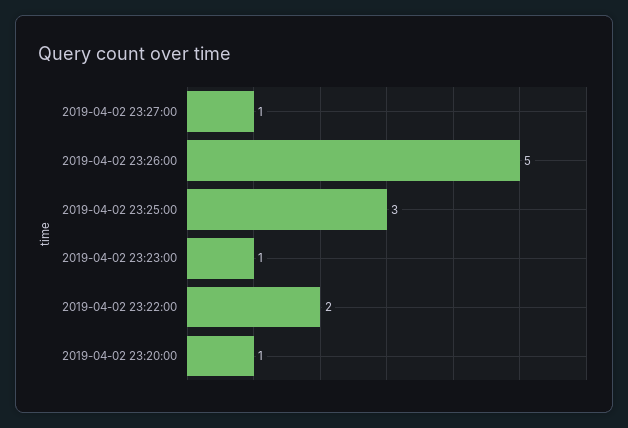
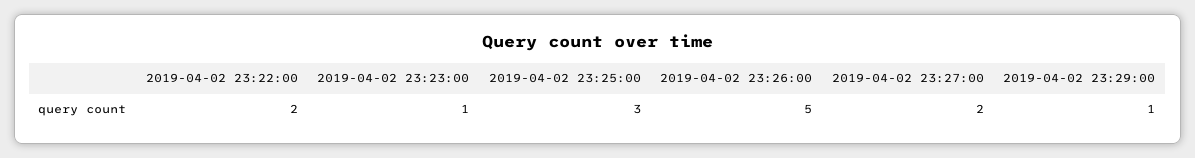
2019-04-02 23:27:00: 1 -> 2
2019-04-02 23:20:00: 1 -> none
2019-04-02 23:29:00: none -> 1

